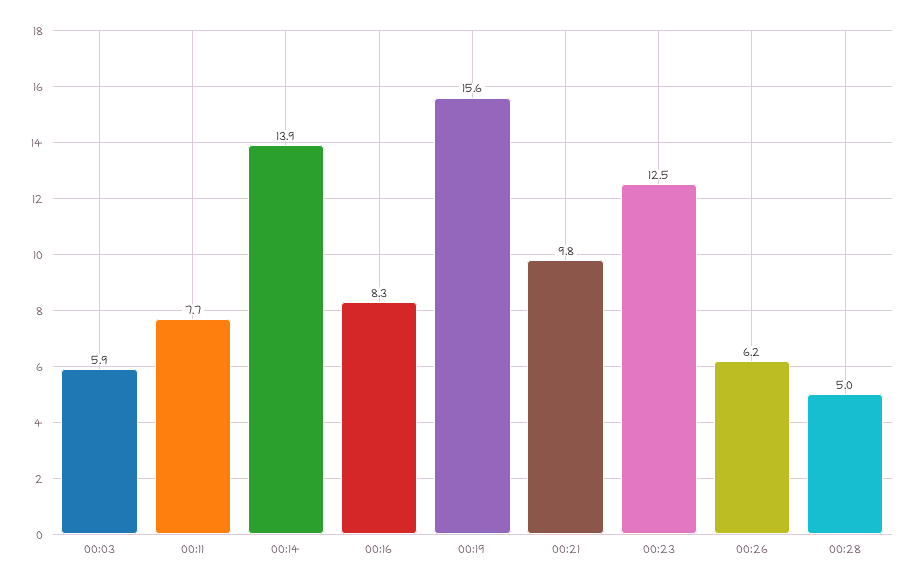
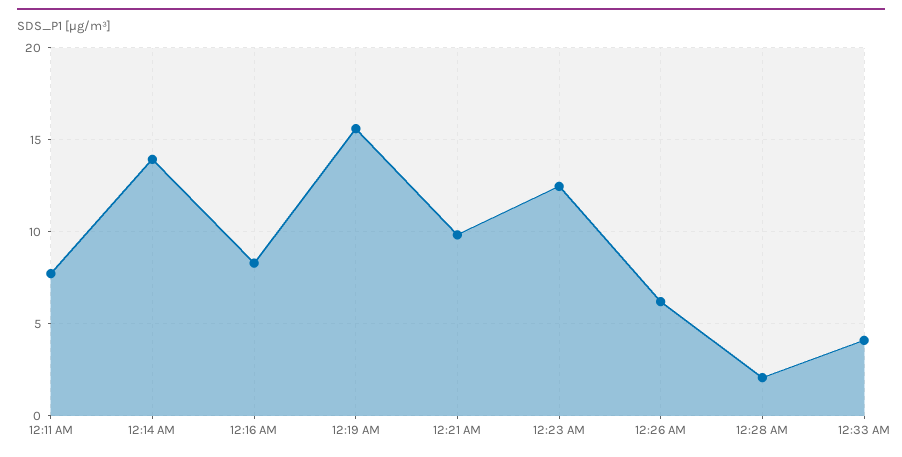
00:03: 5.9 -> none
00:28: 5 -> 2
12:33 AM: none -> 4

